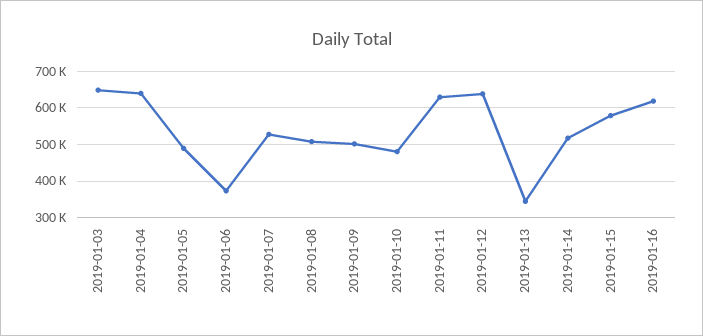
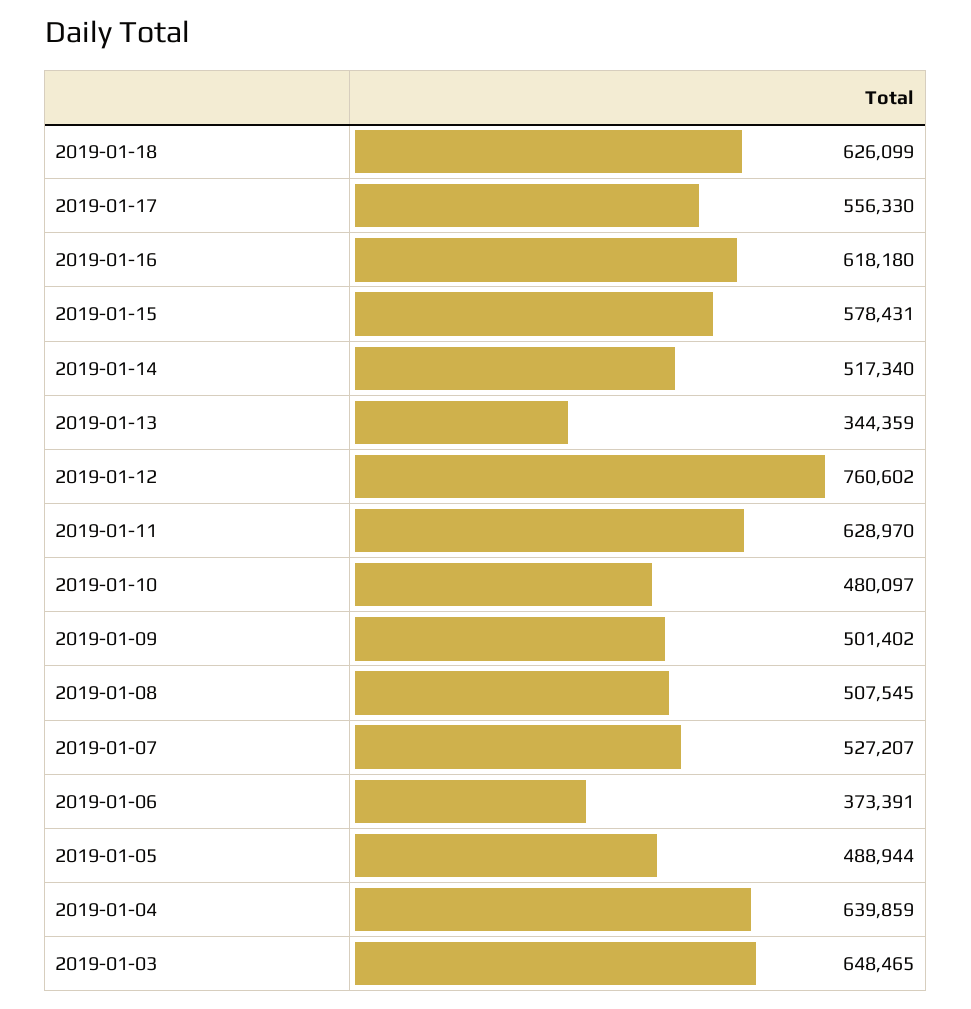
2019-01-12: 640000 -> 760602
2019-01-18: none -> 626099
2019-01-17: none -> 556330

